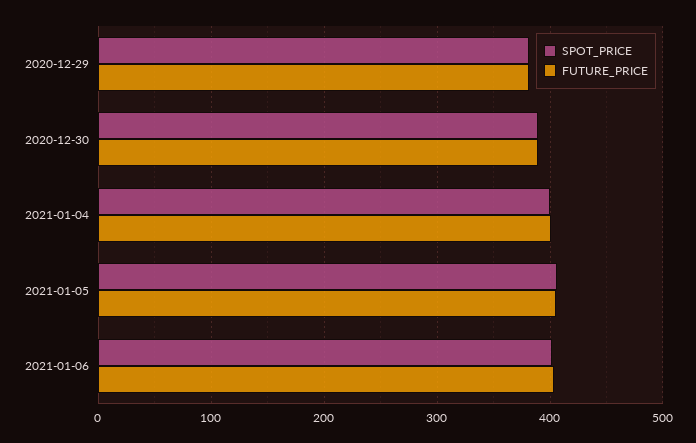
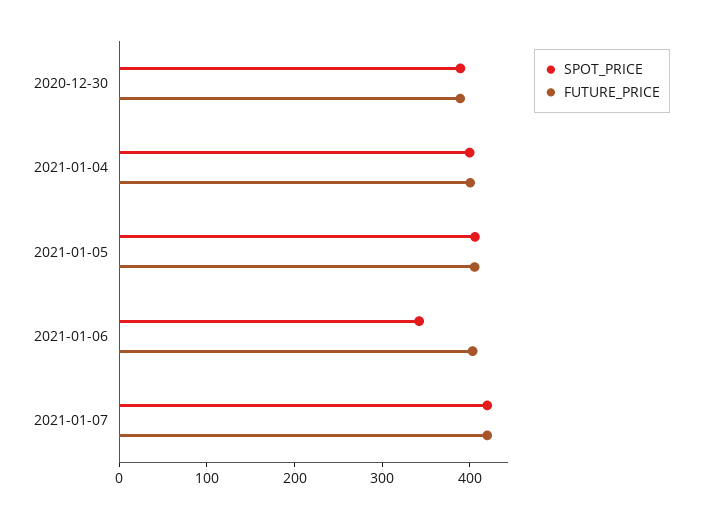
SPOT_PRICE, 2020-12-29: 380 -> none
FUTURE_PRICE, 2020-12-29: 380 -> none
SPOT_PRICE, 2021-01-06: 400 -> 340
SPOT_PRICE, 2021-01-07: none -> 420
FUTURE_PRICE, 2021-01-07: none -> 420

